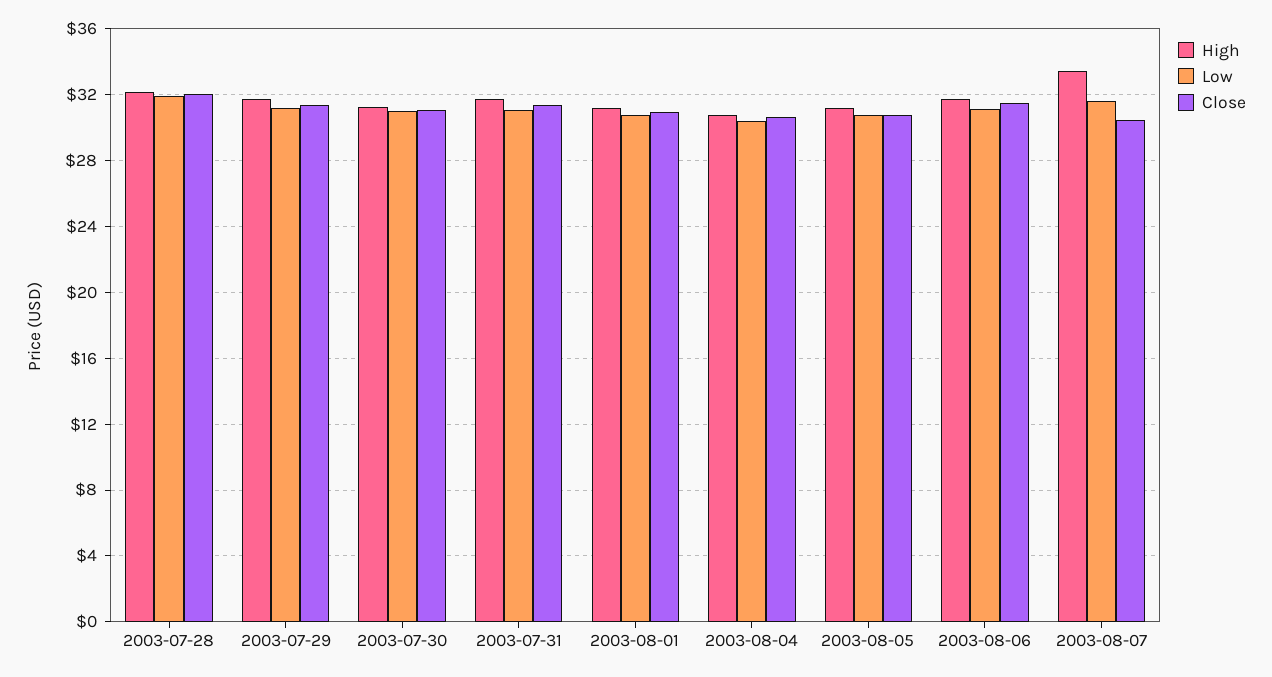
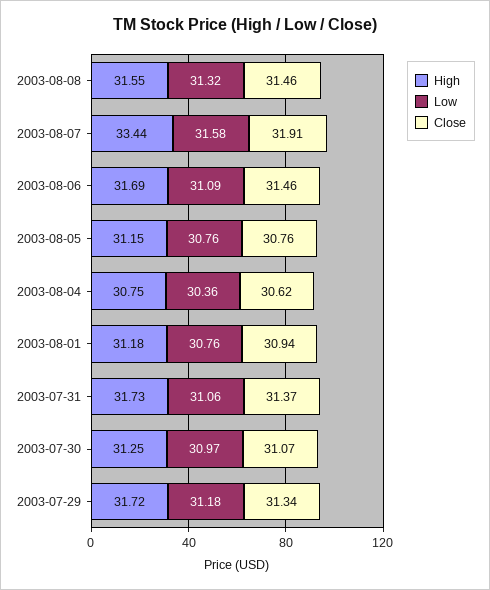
High, 2003-07-28: 32 -> none
Low, 2003-07-28: 32 -> none
Close, 2003-07-28: 32 -> none
Close, 2003-08-07: 30.5 -> 31.91
High, 2003-08-08: none -> 31.55
Low, 2003-08-08: none -> 31.32
Close, 2003-08-08: none -> 31.46

